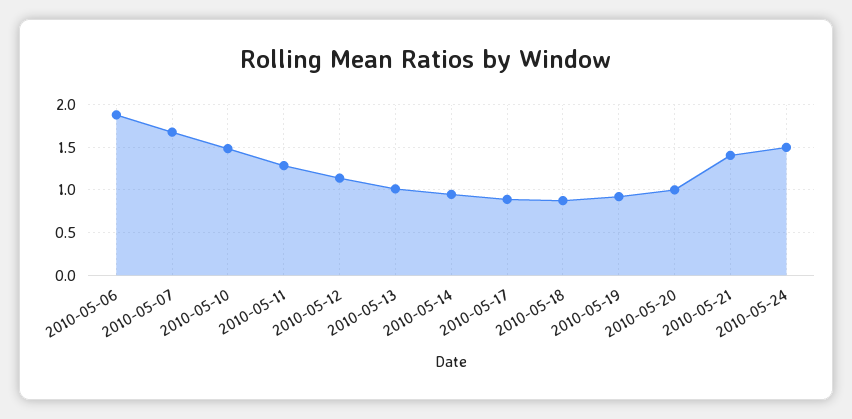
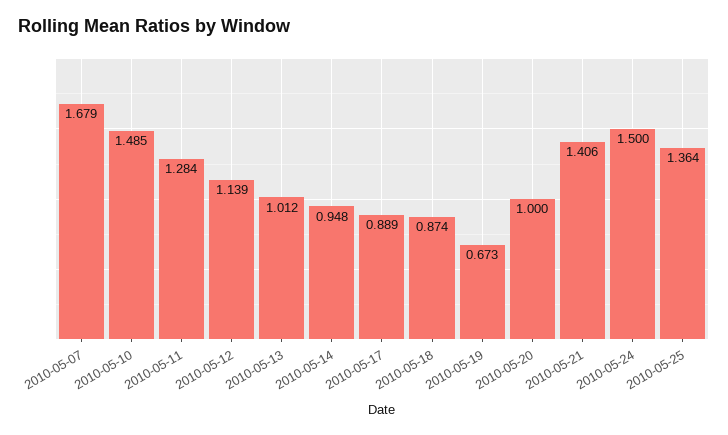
2010-05-06: 1.9 -> none
2010-05-19: 0.9 -> 0.673
2010-05-25: none -> 1.364

